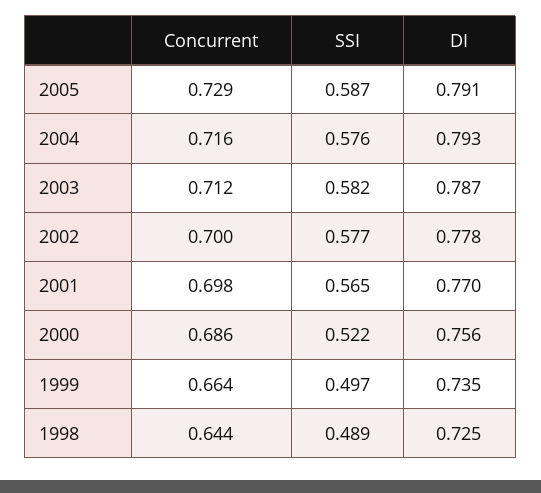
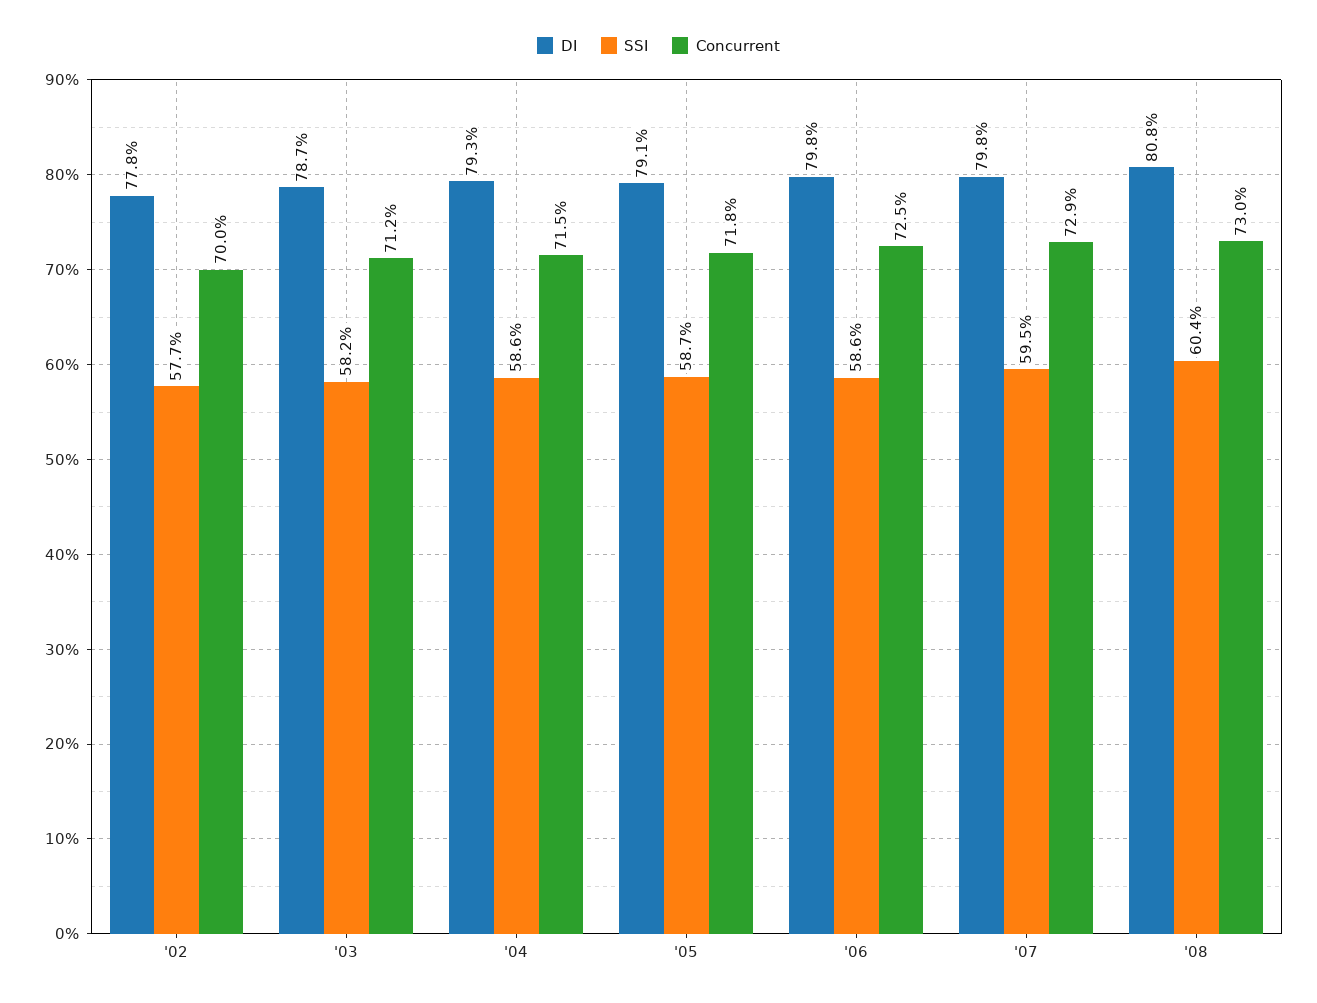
Concurrent, 2005: 0.729 -> 0.718
Concurrent, 2004: 0.716 -> 0.715
SSI, 2004: 0.576 -> 0.586
Concurrent, 2001: 0.698 -> none
SSI, 2001: 0.565 -> none
DI, 2001: 0.77 -> none
Concurrent, 2000: 0.686 -> none
SSI, 2000: 0.522 -> none
DI, 2000: 0.756 -> none
Concurrent, 1999: 0.664 -> none
SSI, 1999: 0.497 -> none
DI, 1999: 0.735 -> none
Concurrent, 1998: 0.644 -> none
SSI, 1998: 0.489 -> none
DI, 1998: 0.725 -> none
DI, '06: none -> 0.798
SSI, '06: none -> 0.586
Concurrent, '06: none -> 0.725
DI, '07: none -> 0.798
SSI, '07: none -> 0.595
Concurrent, '07: none -> 0.729
DI, '08: none -> 0.808
SSI, '08: none -> 0.604
Concurrent, '08: none -> 0.73

